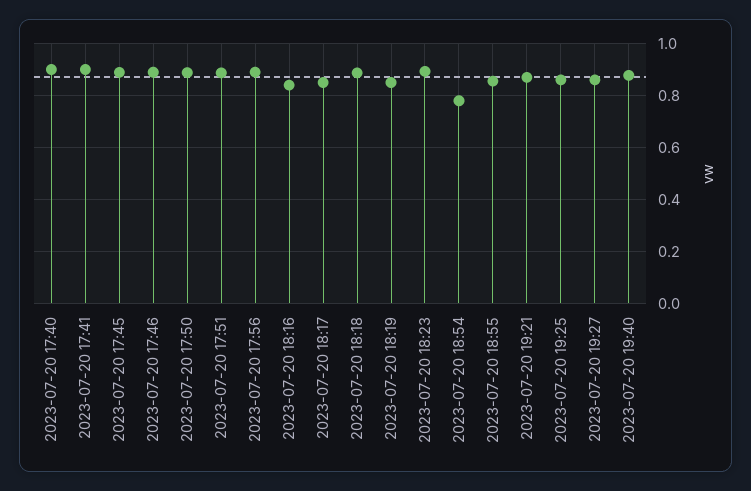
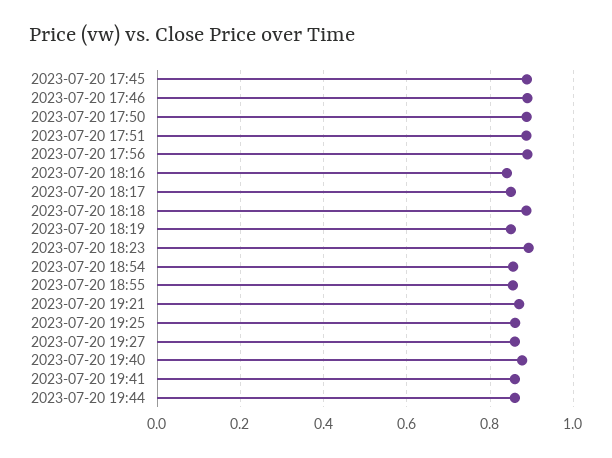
2023-07-20 17:40: 0.9 -> none
2023-07-20 17:41: 0.9 -> none
2023-07-20 18:54: 0.775 -> 0.86
2023-07-20 19:41: none -> 0.86
2023-07-20 19:44: none -> 0.86

